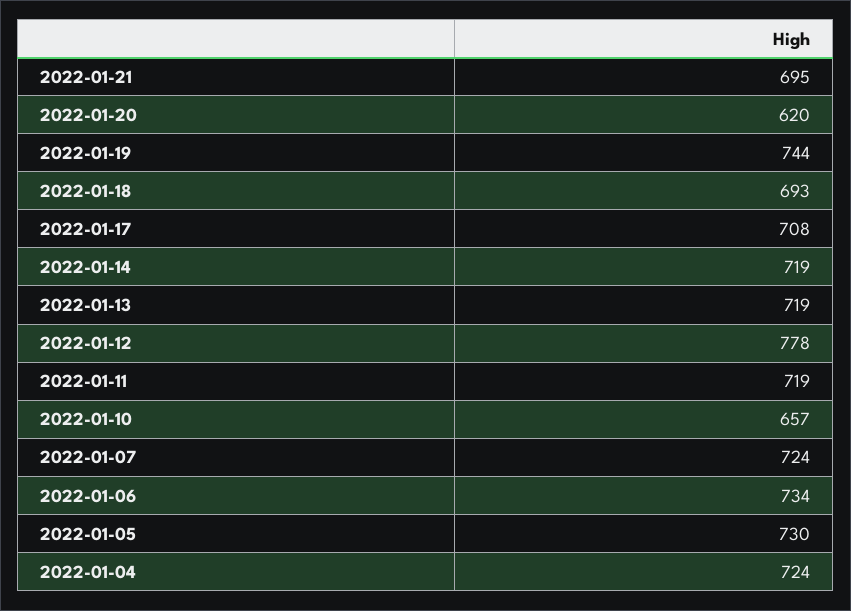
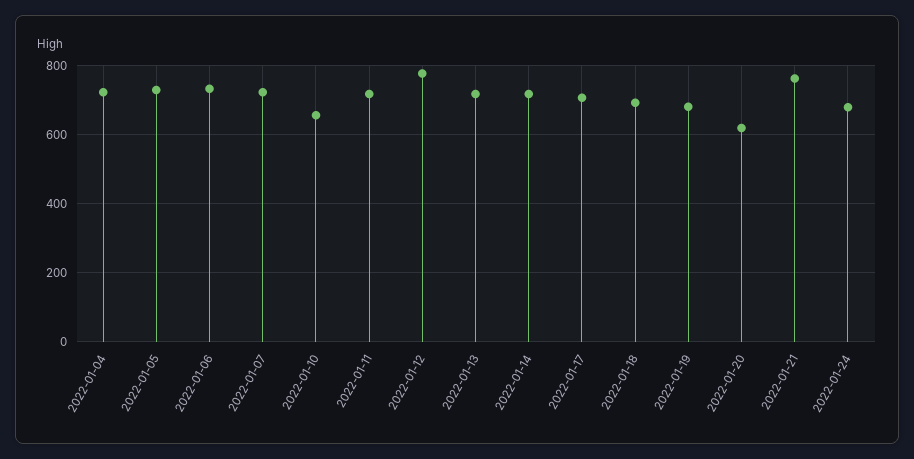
2022-01-21: 695 -> 760
2022-01-19: 744 -> 680
2022-01-24: none -> 680

